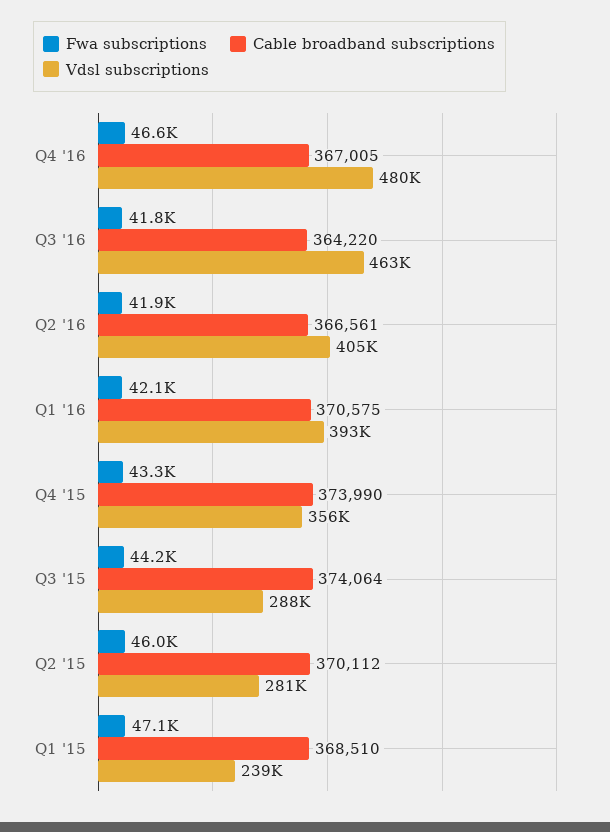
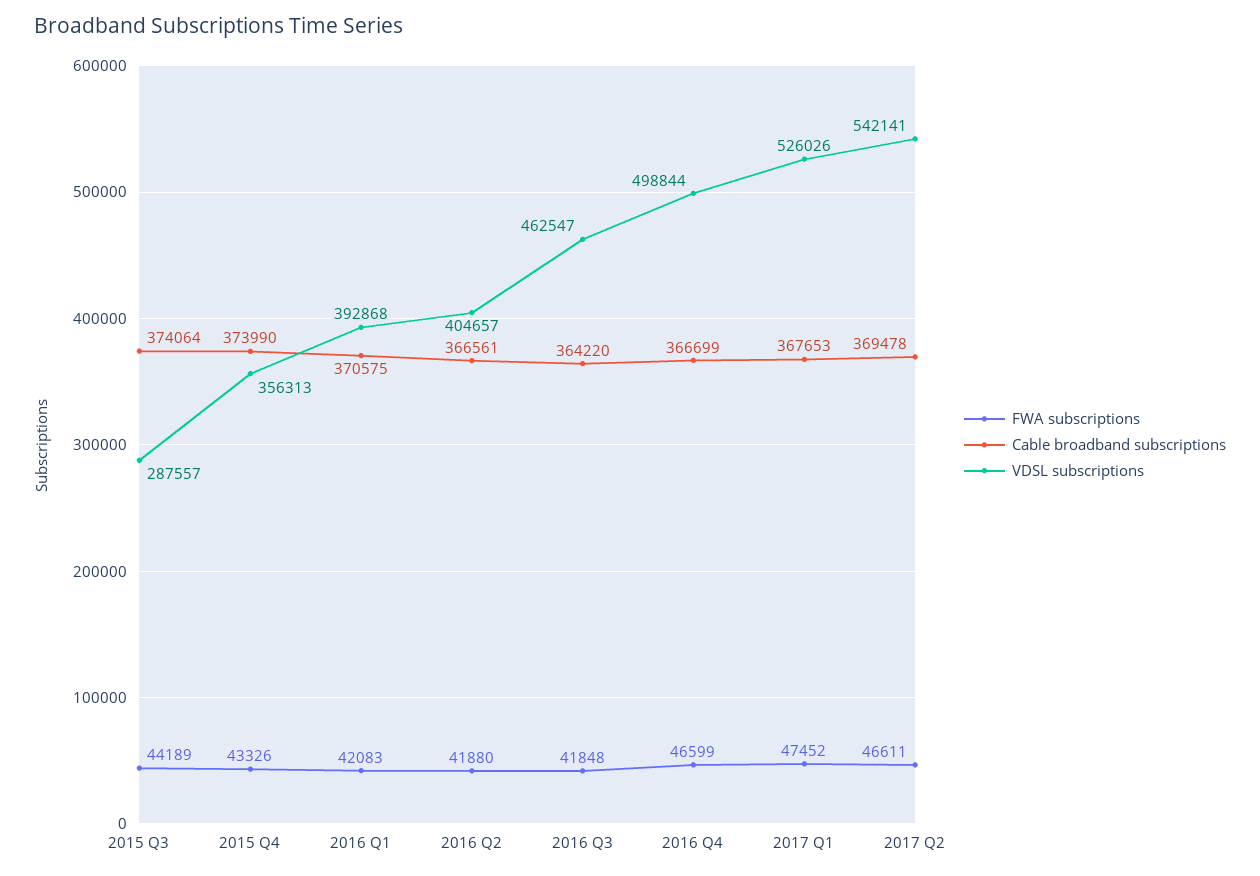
Cable broadband subscriptions, Q4 '16: 367005 -> 366699
Vdsl subscriptions, Q4 '16: 480000 -> 498844
Fwa subscriptions, Q2 '15: 46000 -> none
Cable broadband subscriptions, Q2 '15: 370112 -> none
Vdsl subscriptions, Q2 '15: 281000 -> none
Fwa subscriptions, Q1 '15: 47100 -> none
Cable broadband subscriptions, Q1 '15: 368510 -> none
Vdsl subscriptions, Q1 '15: 239000 -> none
Fwa subscriptions, 2017 Q1: none -> 47452
Cable broadband subscriptions, 2017 Q1: none -> 367653
Vdsl subscriptions, 2017 Q1: none -> 526026
Fwa subscriptions, 2017 Q2: none -> 46611
Cable broadband subscriptions, 2017 Q2: none -> 369478
Vdsl subscriptions, 2017 Q2: none -> 542141

